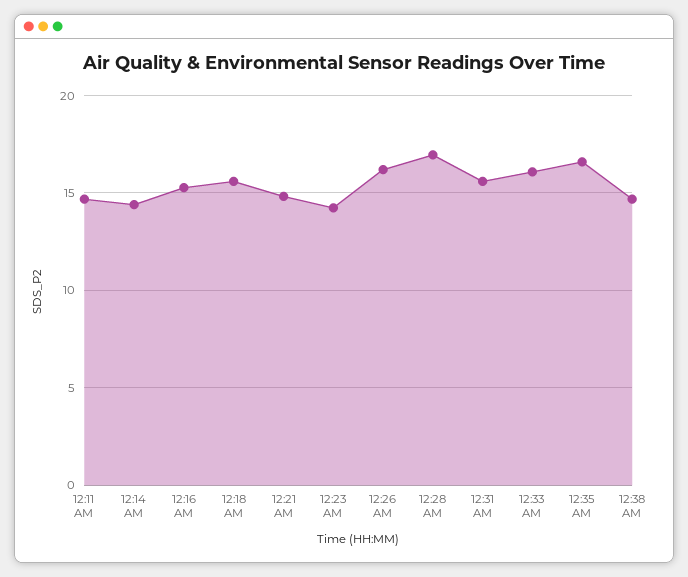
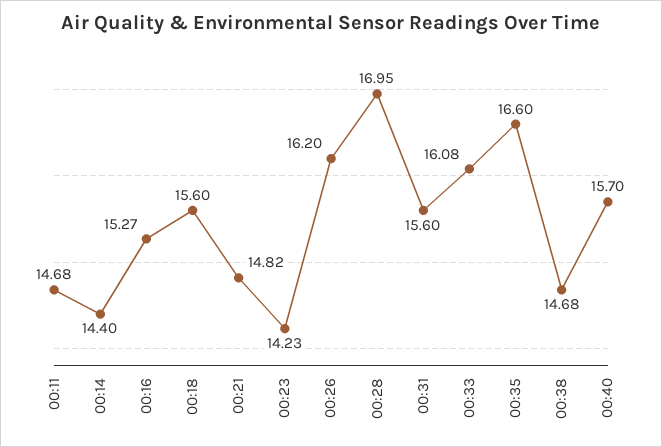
00:40: none -> 15.7

